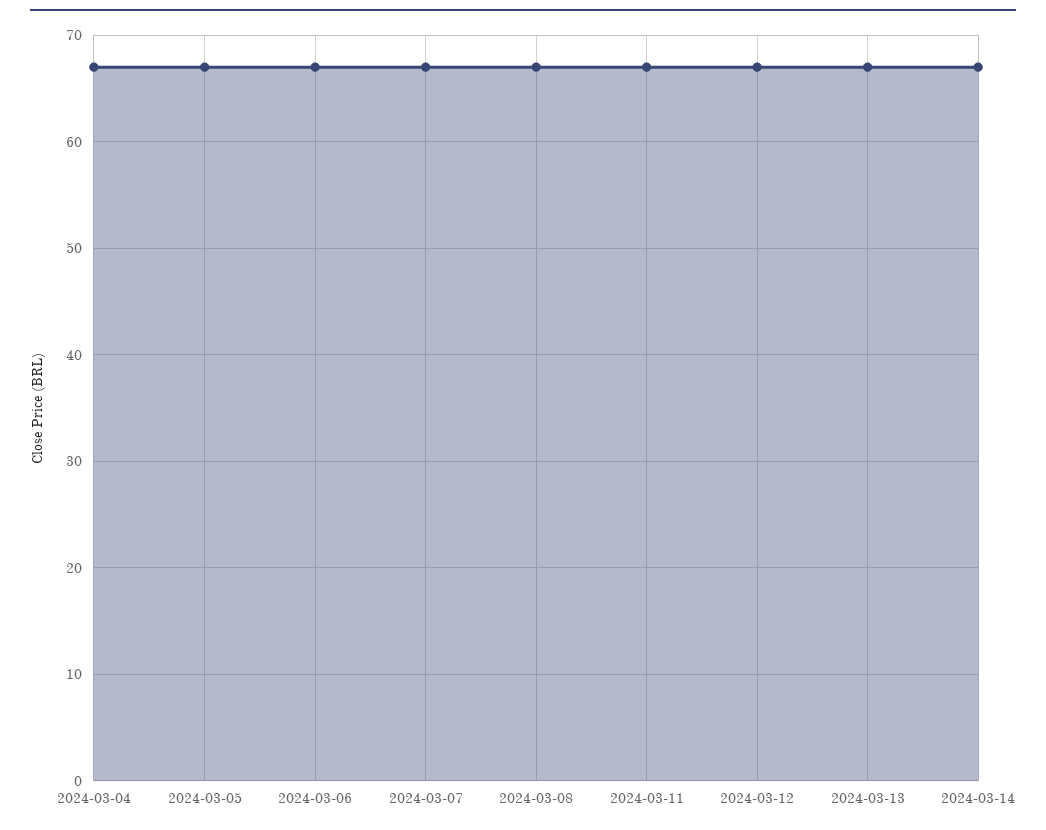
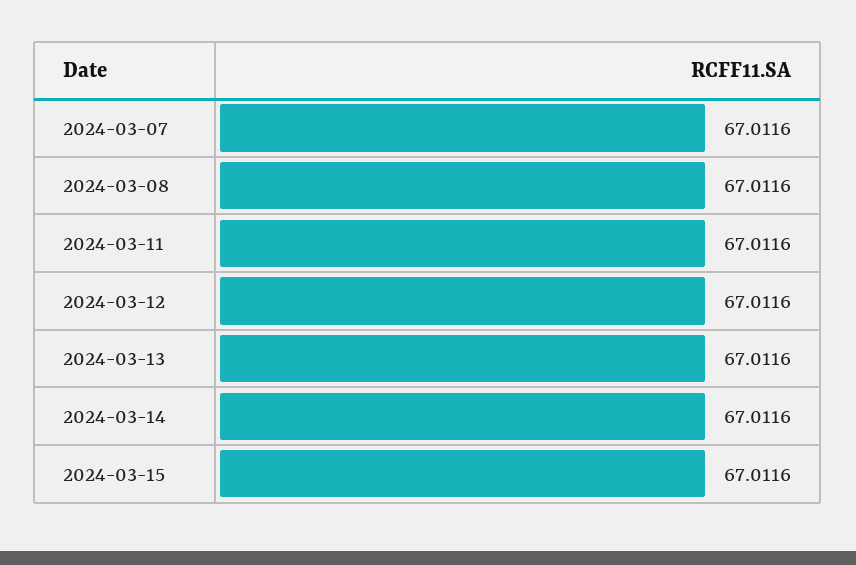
2024-03-04: 67 -> none
2024-03-05: 67 -> none
2024-03-06: 67 -> none
2024-03-15: none -> 67.0116

